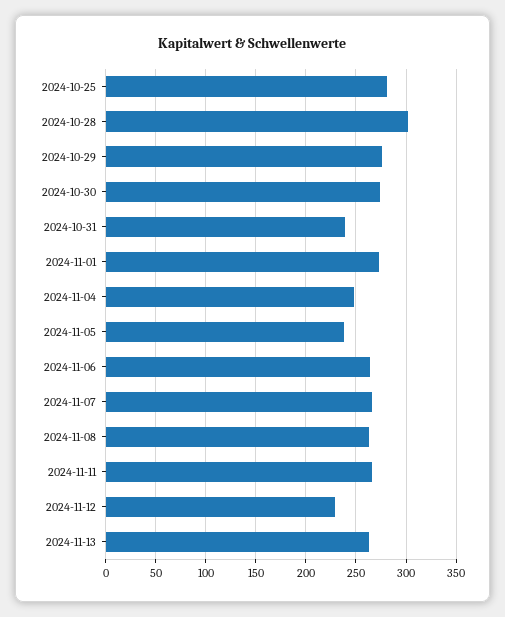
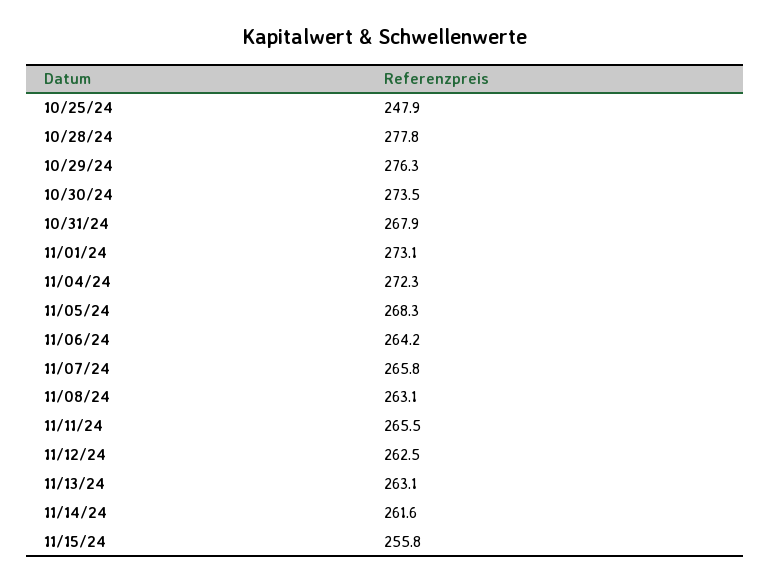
2024-10-25: 280 -> 247.9
2024-10-28: 300 -> 277.8
2024-10-31: 240 -> 267.9
2024-11-04: 250 -> 272.3
2024-11-05: 240 -> 268.3
2024-11-12: 230 -> 262.5
11/14/24: none -> 261.6
11/15/24: none -> 255.8

